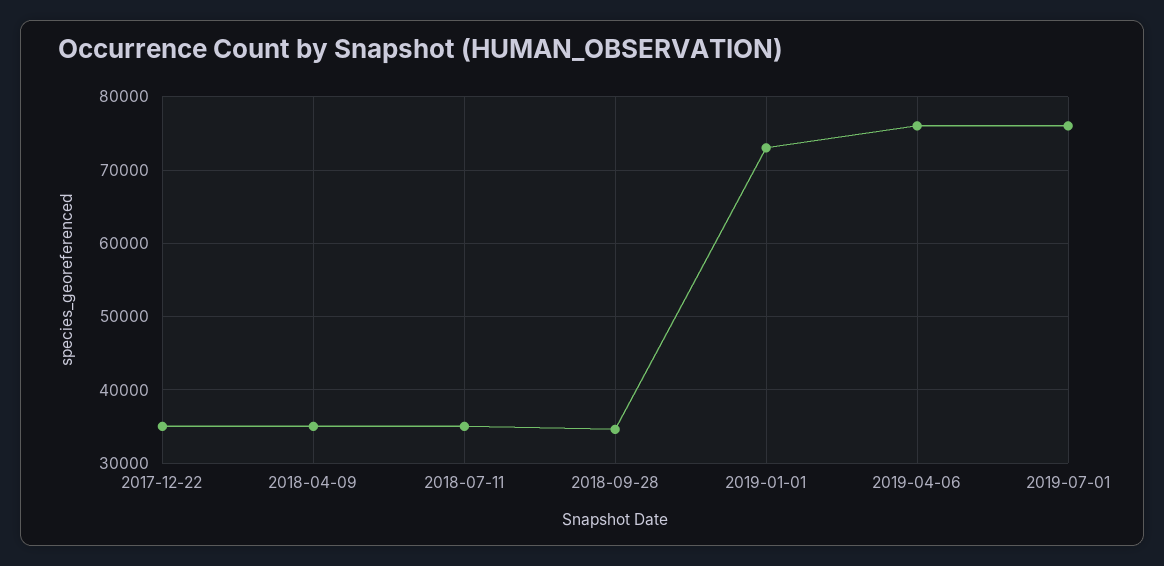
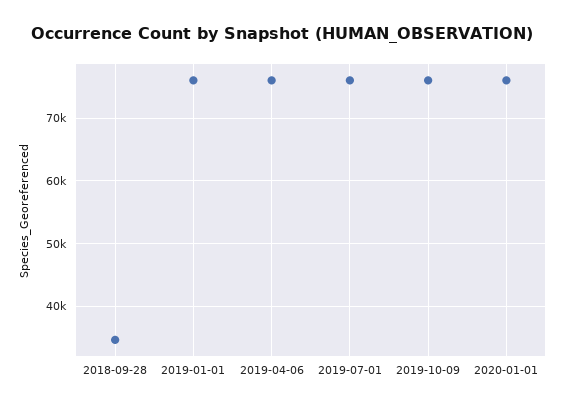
2017-12-22: 35000 -> none
2018-04-09: 35000 -> none
2018-07-11: 35000 -> none
2019-01-01: 73000 -> 76000
2019-10-09: none -> 76000
2020-01-01: none -> 76000

